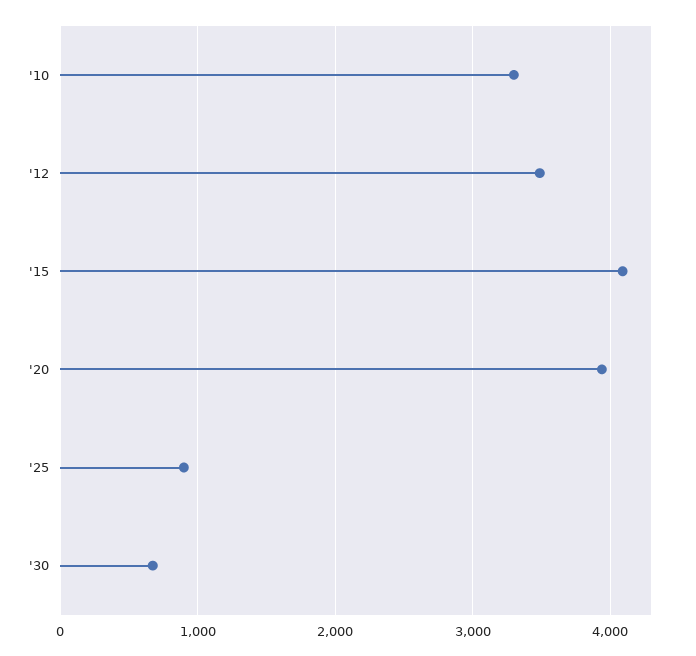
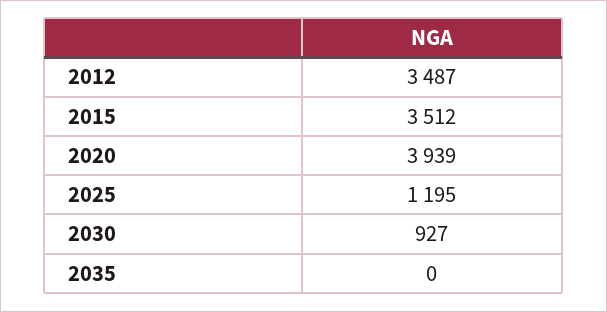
'10: 3300 -> none
'15: 4100 -> 3512
'25: 900 -> 1195
'30: 700 -> 927
2035: none -> 0

